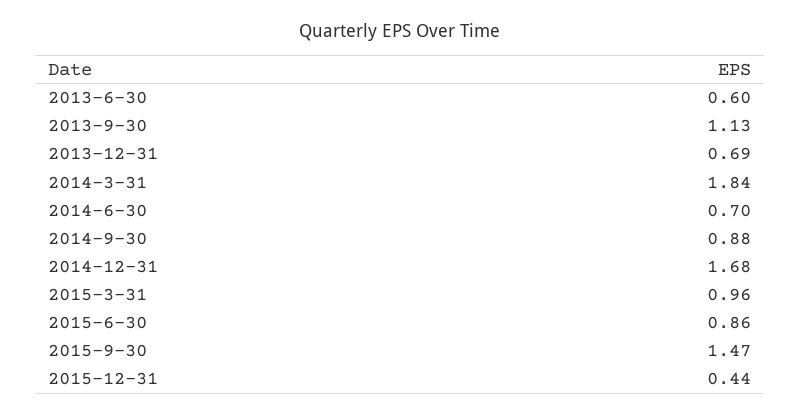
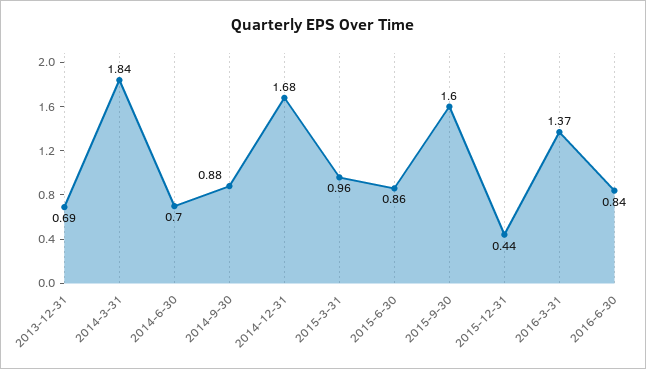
2013-6-30: 0.6 -> none
2013-9-30: 1.13 -> none
2015-9-30: 1.47 -> 1.6
2016-3-31: none -> 1.37
2016-6-30: none -> 0.84

